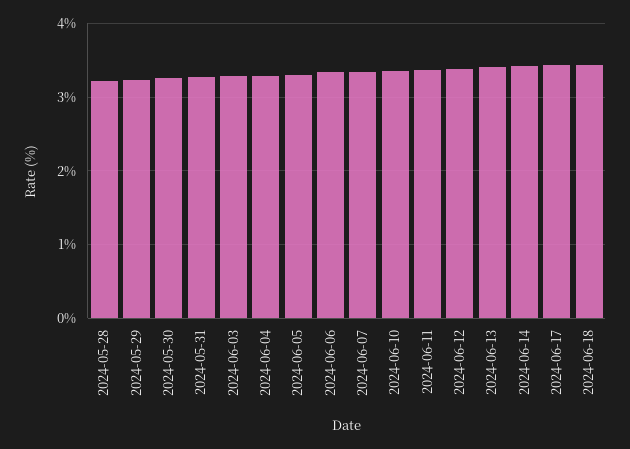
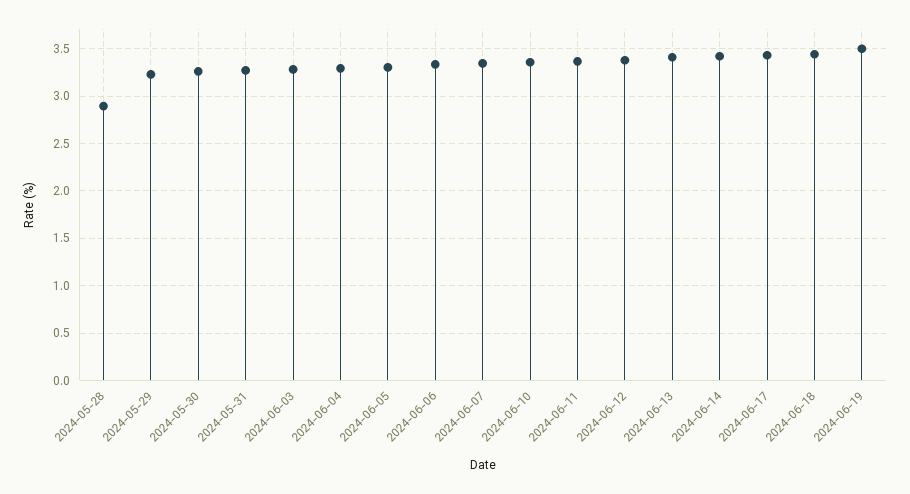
2024-05-28: 3.2 -> 2.9
2024-06-19: none -> 3.5

